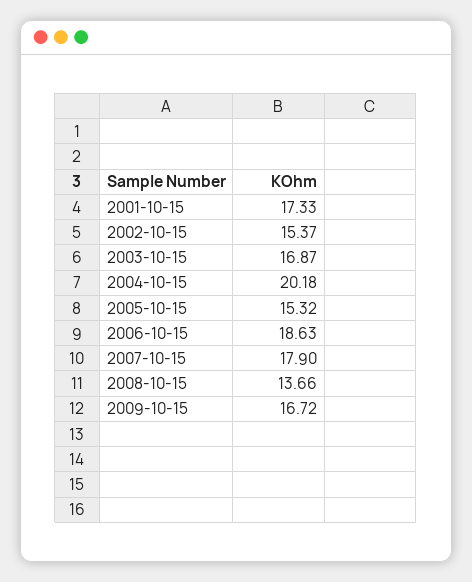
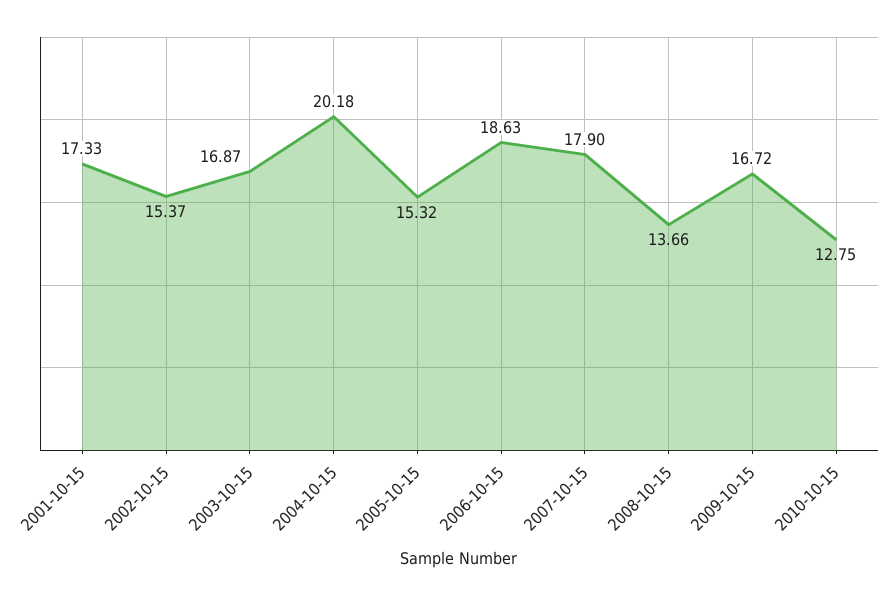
2010-10-15: none -> 12.75

